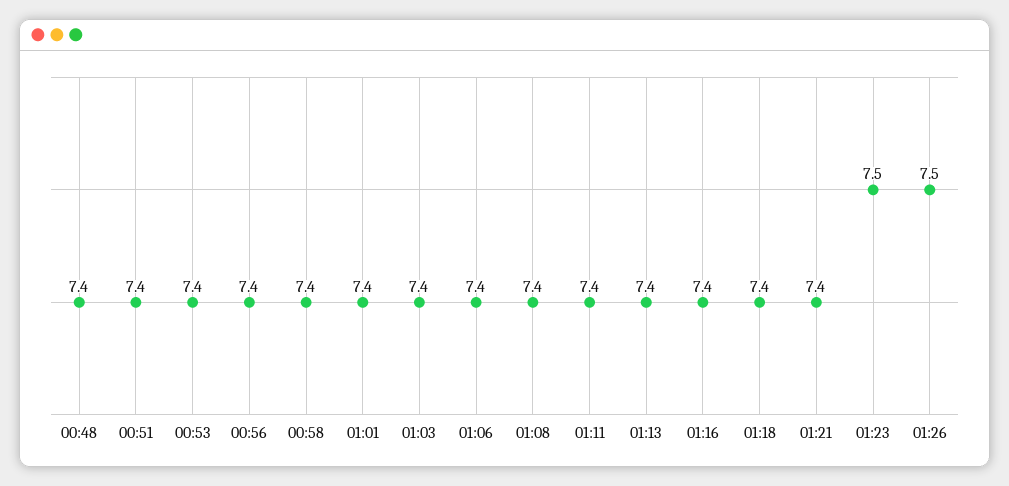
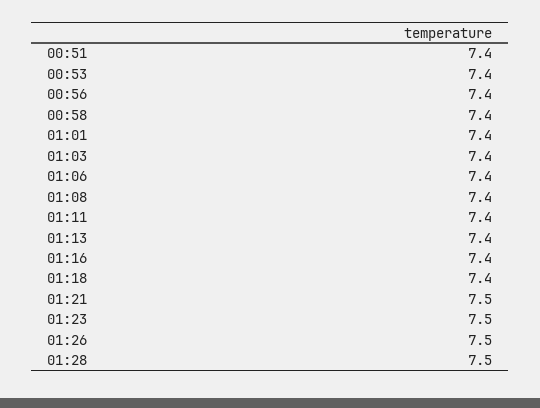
00:48: 7.4 -> none
01:21: 7.4 -> 7.5
01:28: none -> 7.5

